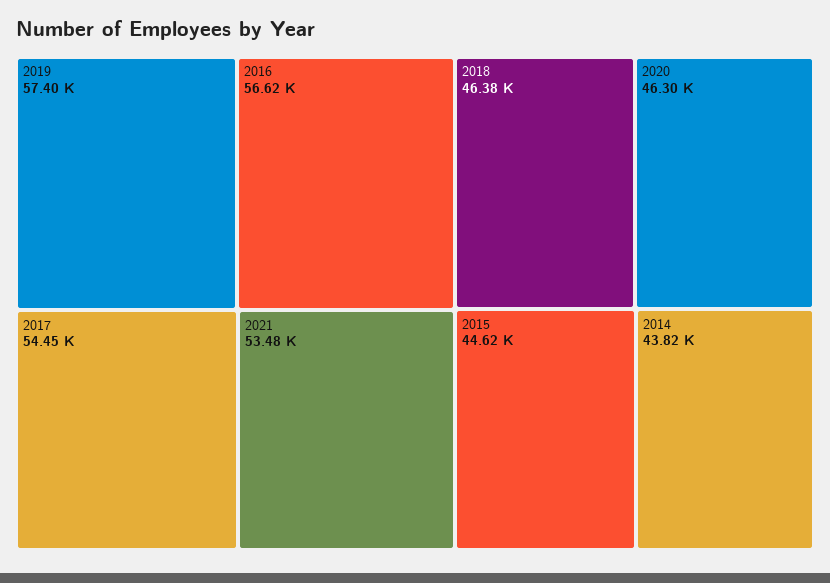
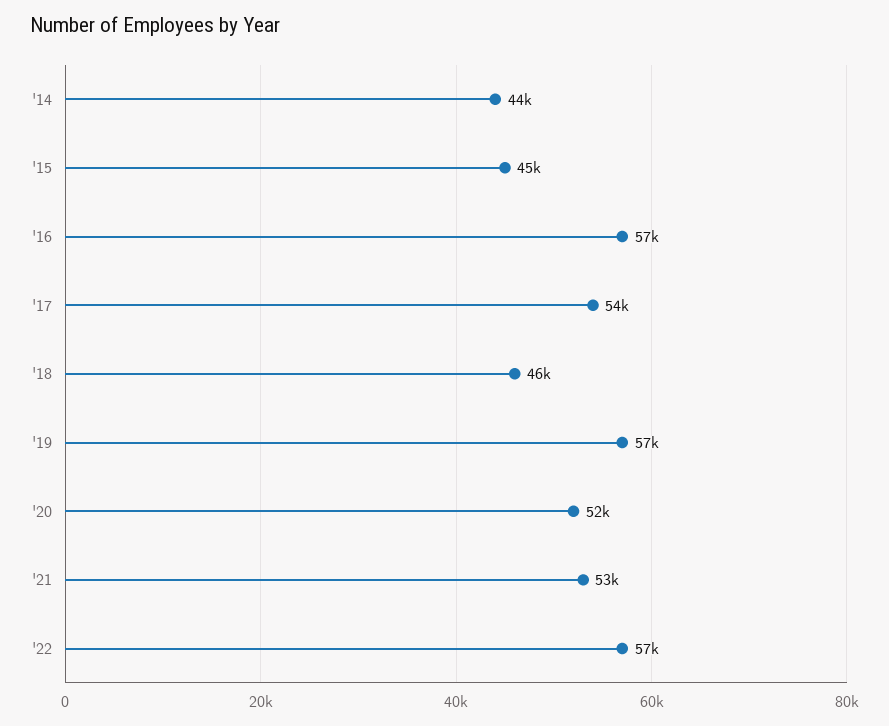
2020: 46300 -> 52000
'22: none -> 57000

